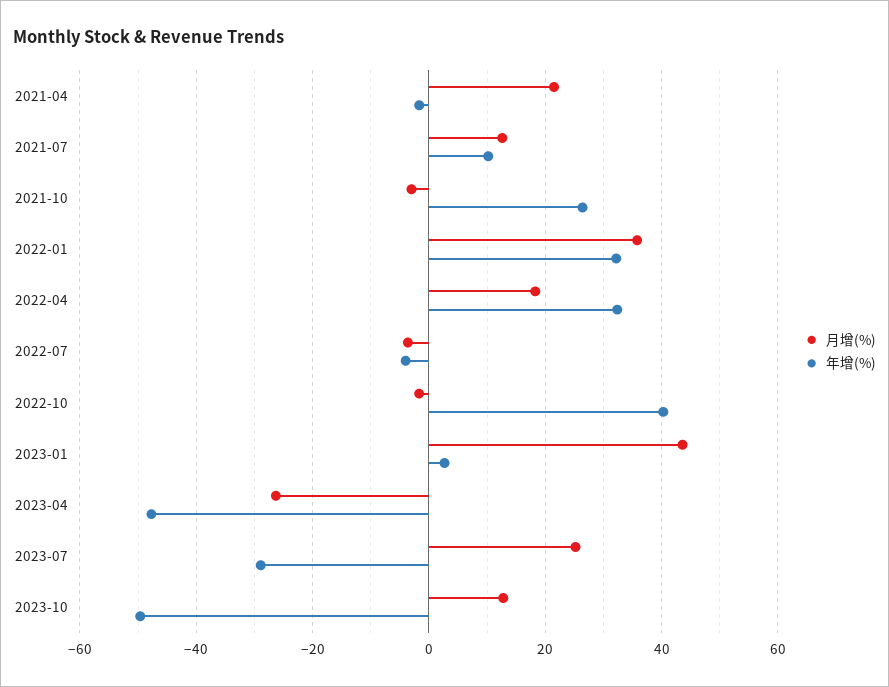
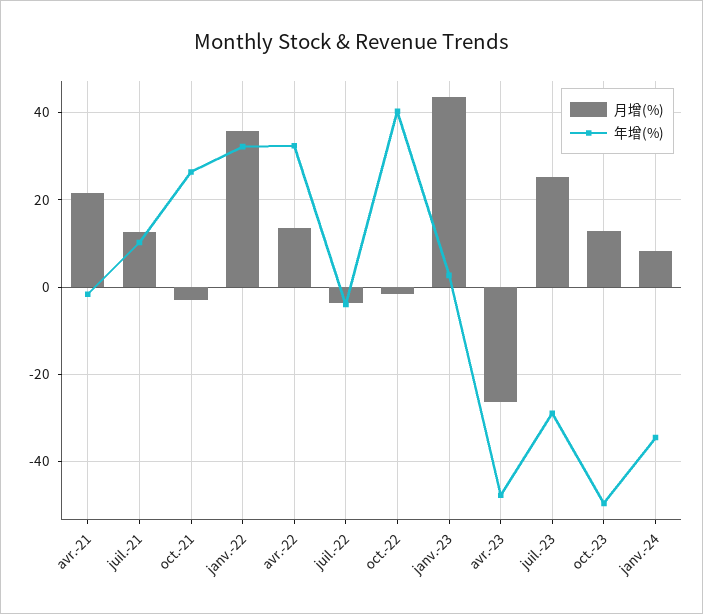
月增(%), 2022-04: 18 -> 14
月增(%), janv.-24: none -> 8
年增(%), janv.-24: none -> -34

